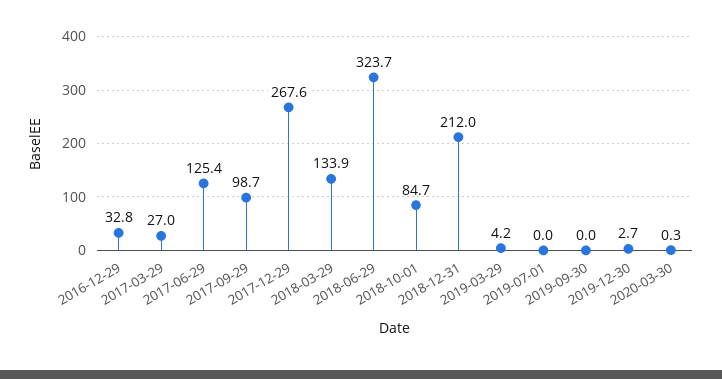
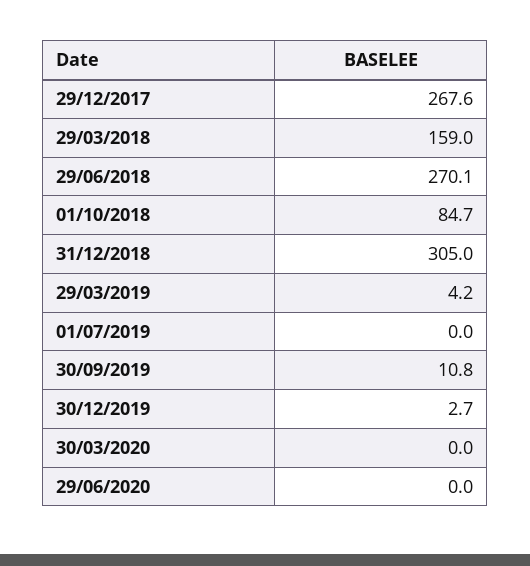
2016-12-29: 32.8 -> none
2017-03-29: 27 -> none
2017-06-29: 125.4 -> none
2017-09-29: 98.7 -> none
2018-03-29: 133.9 -> 159
2018-06-29: 323.7 -> 270.1
2018-12-31: 212 -> 305
2019-09-30: 0 -> 10.8
2020-03-30: 0.3 -> 0
29/06/2020: none -> 0

